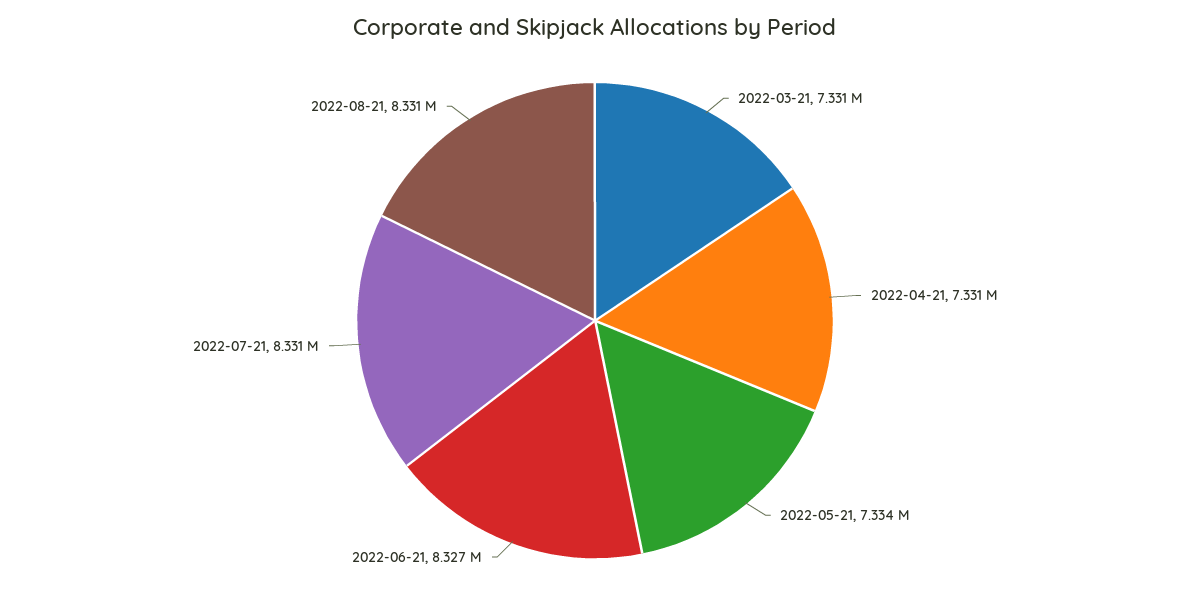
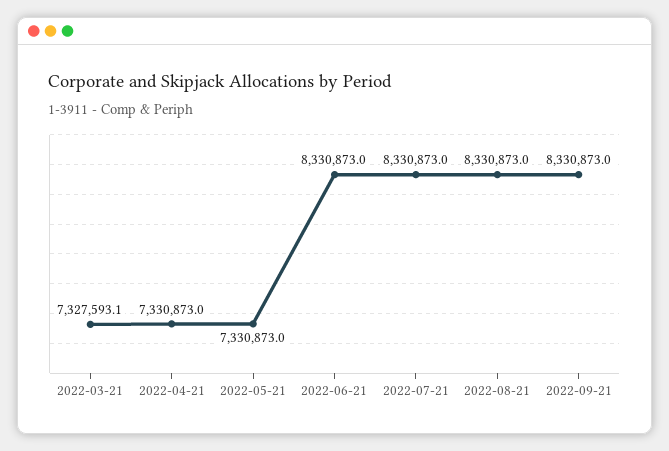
2022-03-21: 7331000 -> 7327593.1
2022-05-21: 7334000 -> 7330873
2022-06-21: 8327000 -> 8330873
2022-09-21: none -> 8330873

